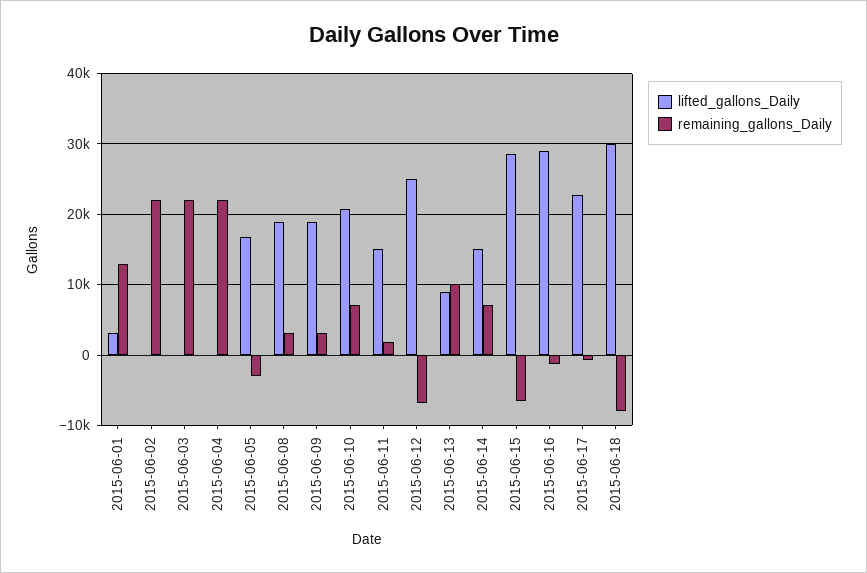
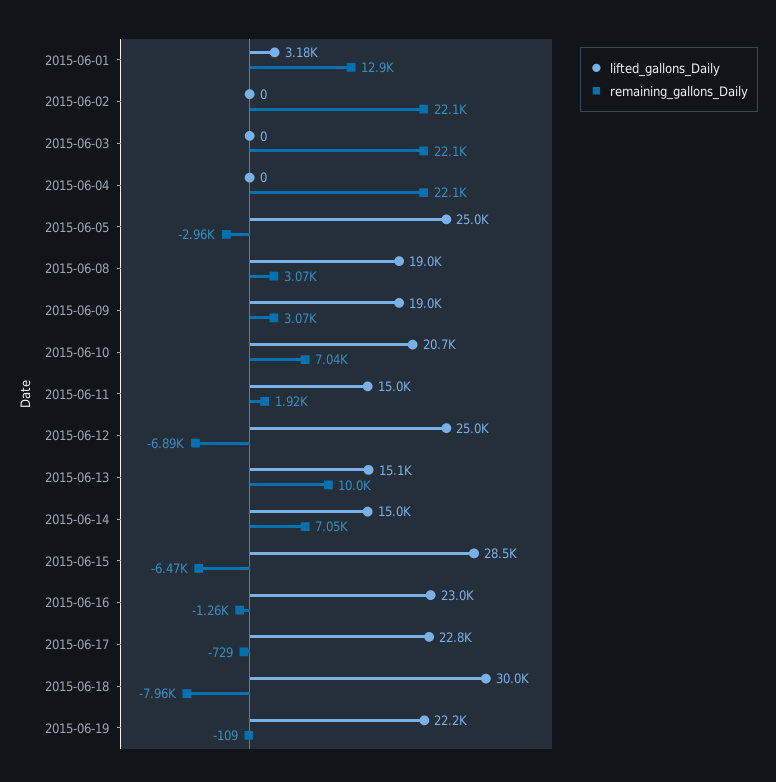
lifted_gallons_Daily, 2015-06-05: 17000 -> 25000
lifted_gallons_Daily, 2015-06-13: 9000 -> 15100
lifted_gallons_Daily, 2015-06-16: 29000 -> 23000
lifted_gallons_Daily, 2015-06-19: none -> 22200
remaining_gallons_Daily, 2015-06-19: none -> -109

